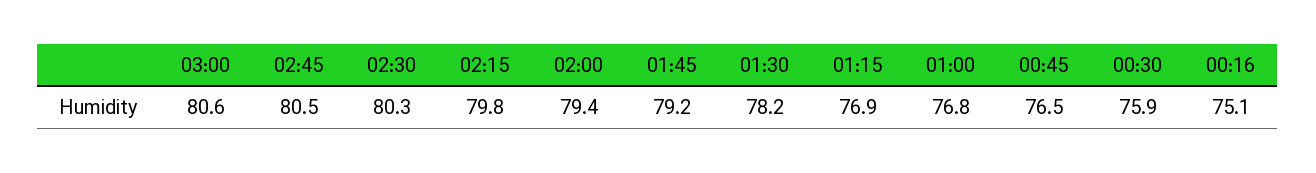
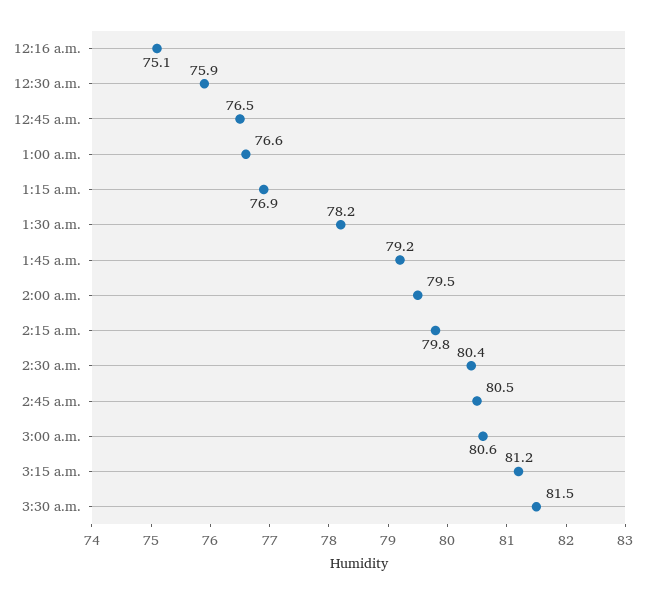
02:30: 80.3 -> 80.4
02:00: 79.4 -> 79.5
01:00: 76.8 -> 76.6
3:15 a.m.: none -> 81.2
3:30 a.m.: none -> 81.5

